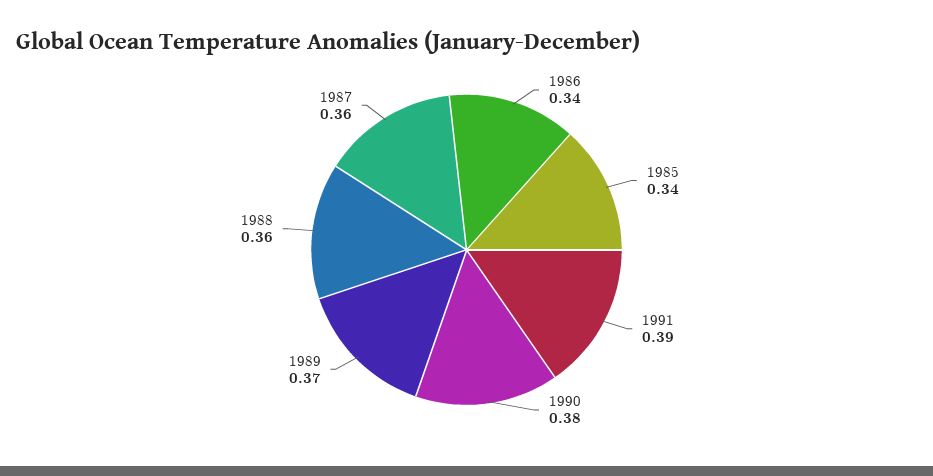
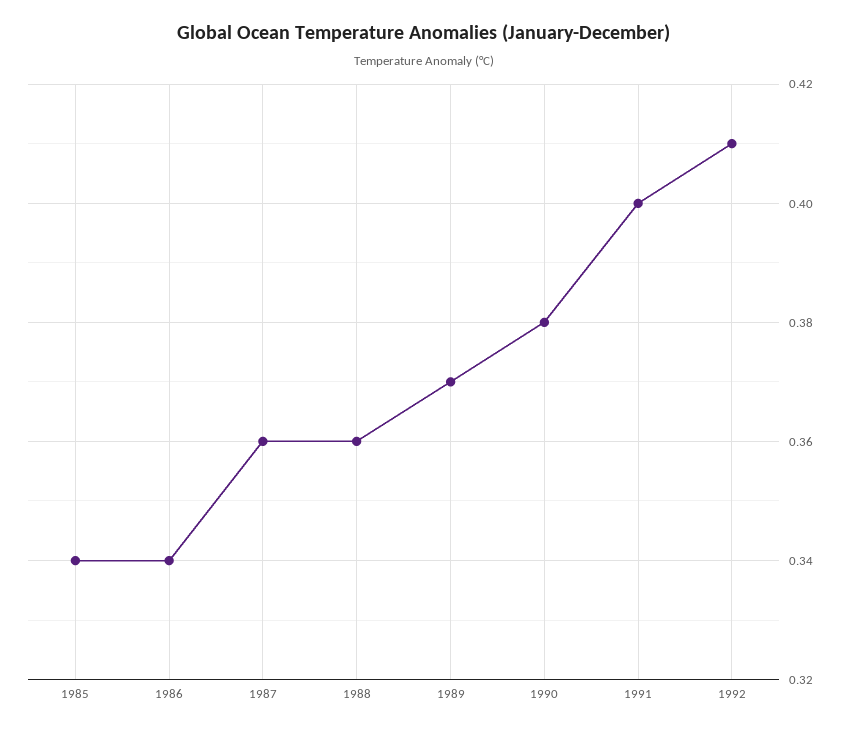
1991: 0.39 -> 0.4
1992: none -> 0.41

